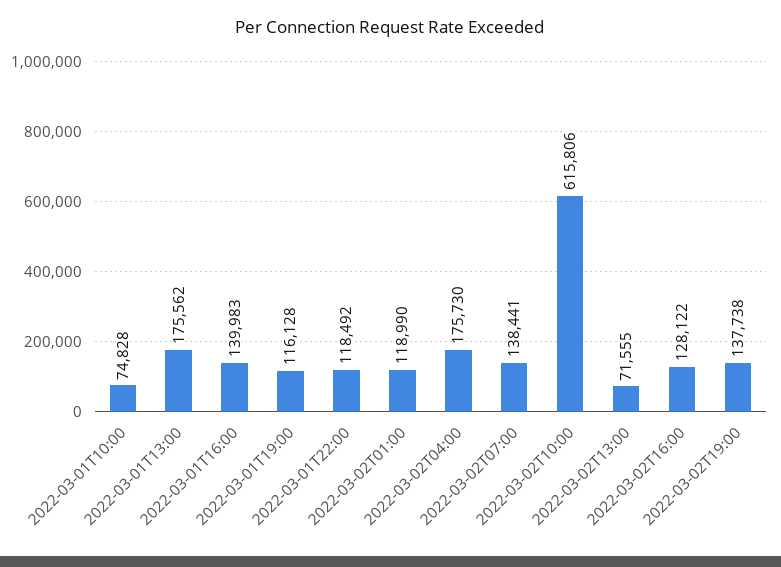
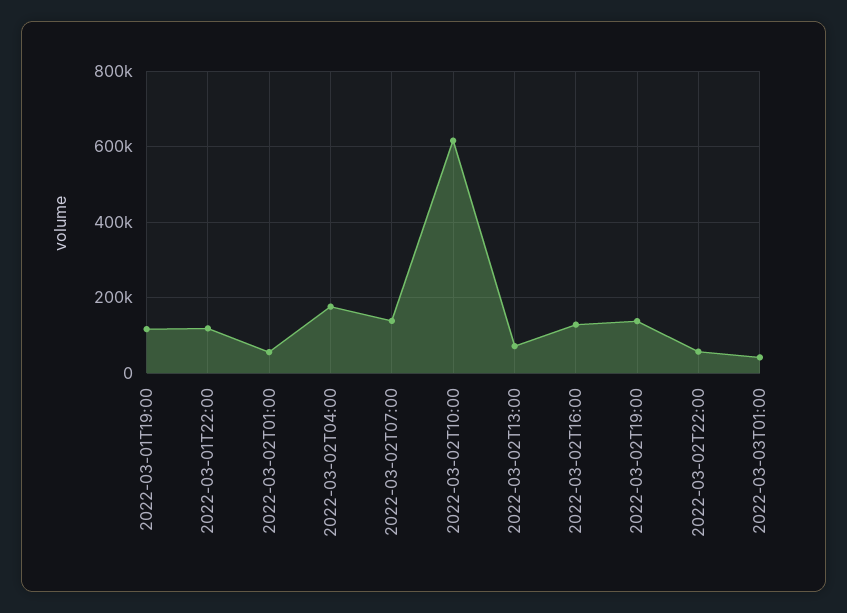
2022-03-01T10:00: 74828 -> none
2022-03-01T13:00: 175562 -> none
2022-03-01T16:00: 139983 -> none
2022-03-02T01:00: 118990 -> 60000
2022-03-02T22:00: none -> 60000
2022-03-03T01:00: none -> 40000

